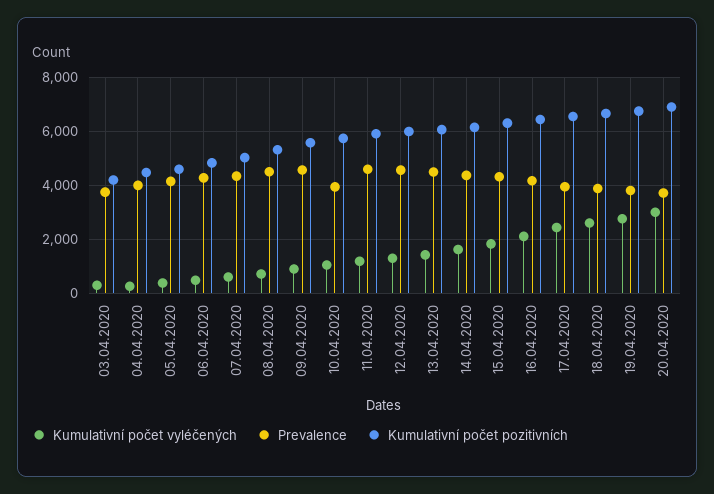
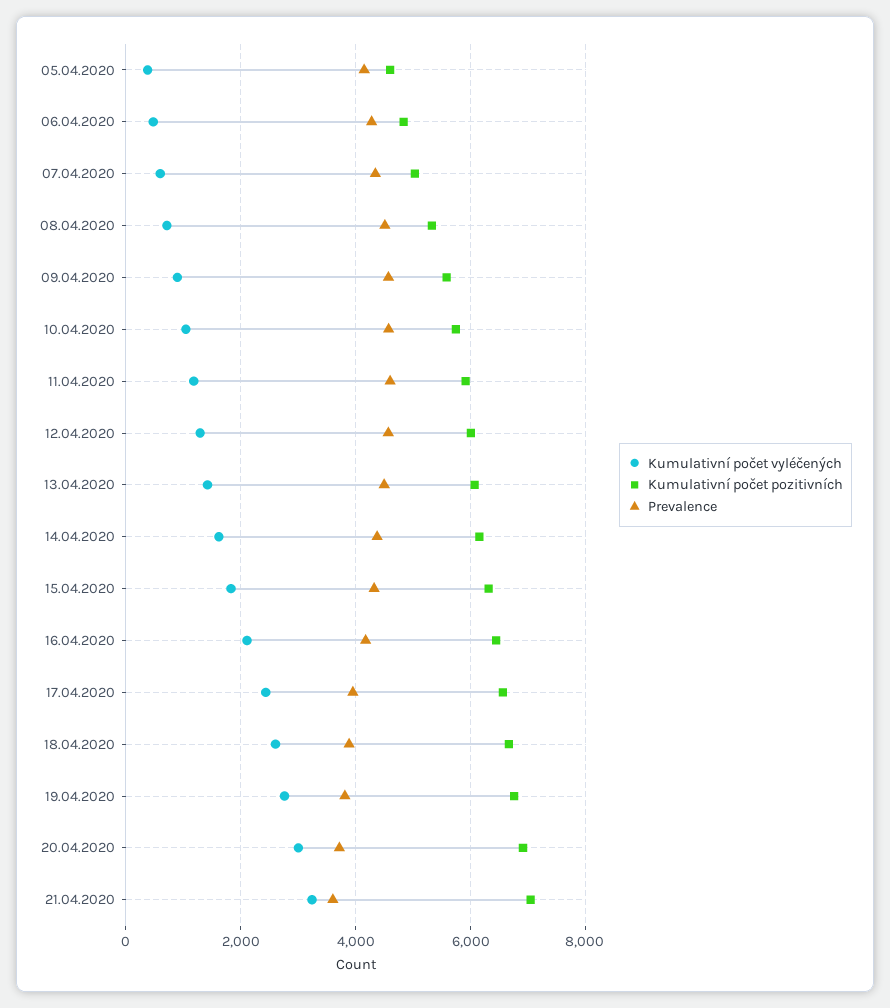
Kumulativní počet vyléčených, 03.04.2020: 250 -> none
Prevalence, 03.04.2020: 3750 -> none
Kumulativní počet pozitivních, 03.04.2020: 4250 -> none
Kumulativní počet vyléčených, 04.04.2020: 250 -> none
Prevalence, 04.04.2020: 4000 -> none
Kumulativní počet pozitivních, 04.04.2020: 4500 -> none
Prevalence, 10.04.2020: 4000 -> 4600
Kumulativní počet vyléčených, 21.04.2020: none -> 3200
Kumulativní počet pozitivních, 21.04.2020: none -> 7000
Prevalence, 21.04.2020: none -> 3600

